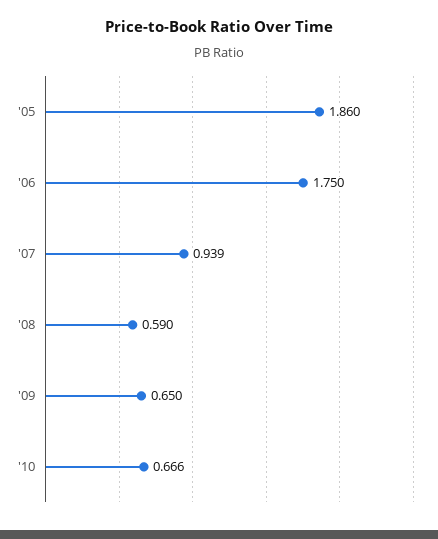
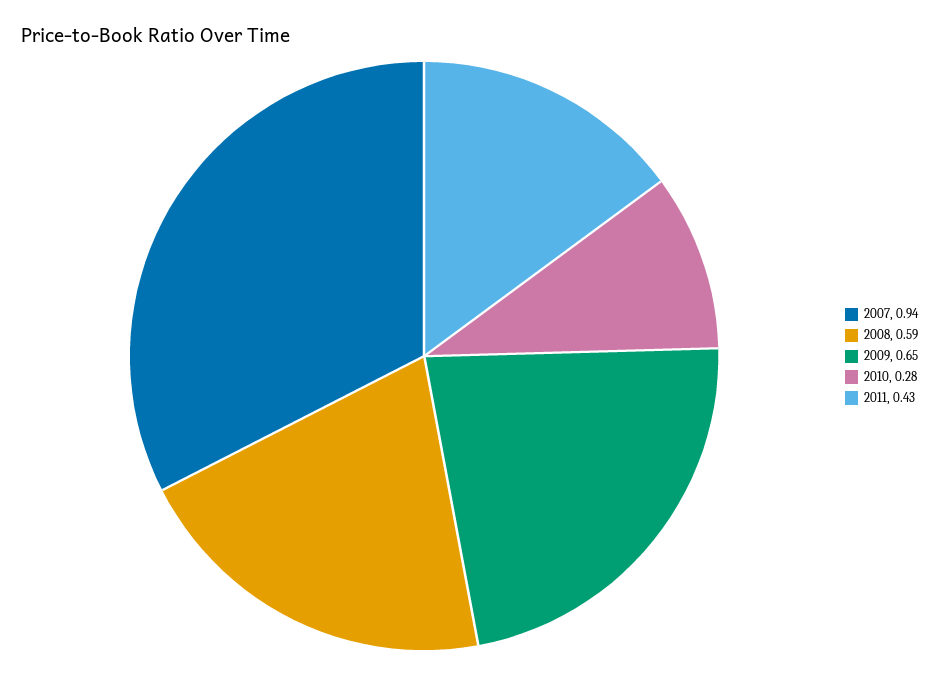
'05: 1.86 -> none
'06: 1.75 -> none
'10: 0.666 -> 0.28
2011: none -> 0.43

